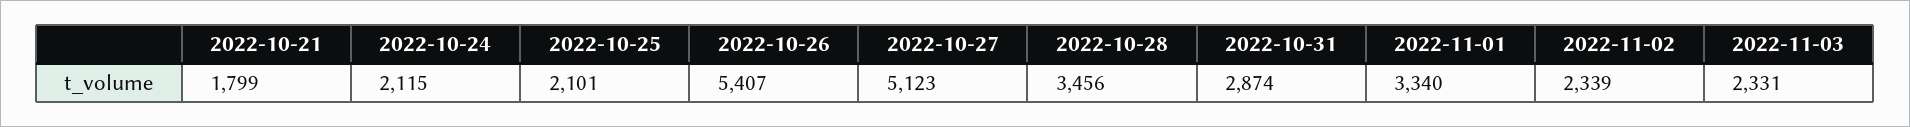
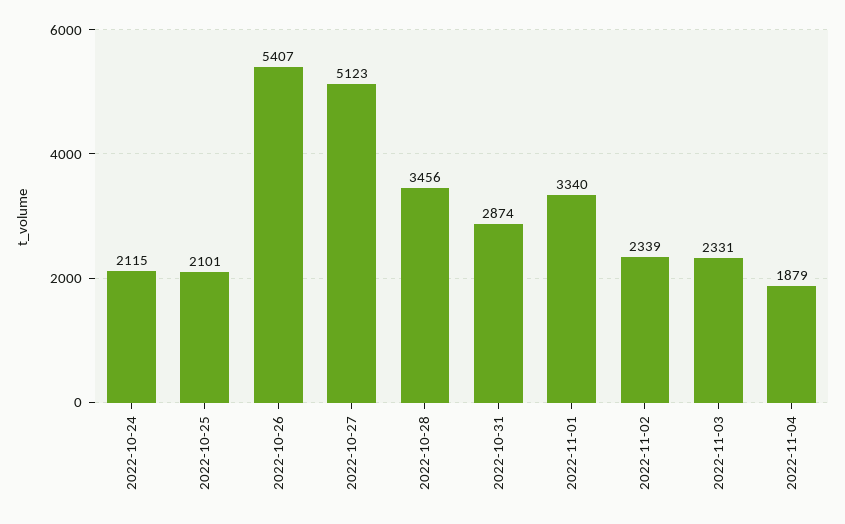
2022-10-21: 1799 -> none
2022-11-04: none -> 1879

